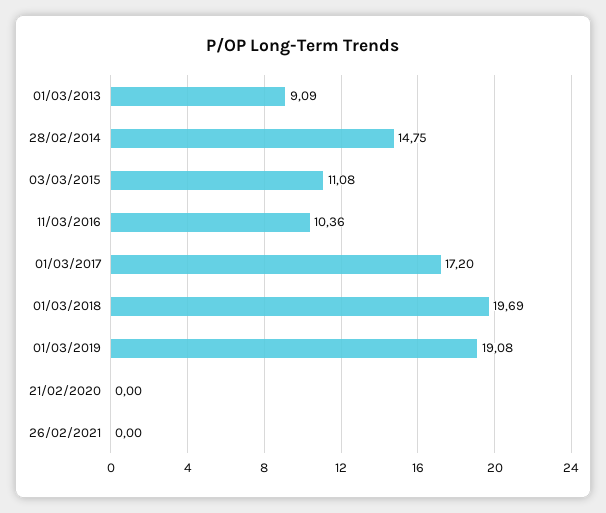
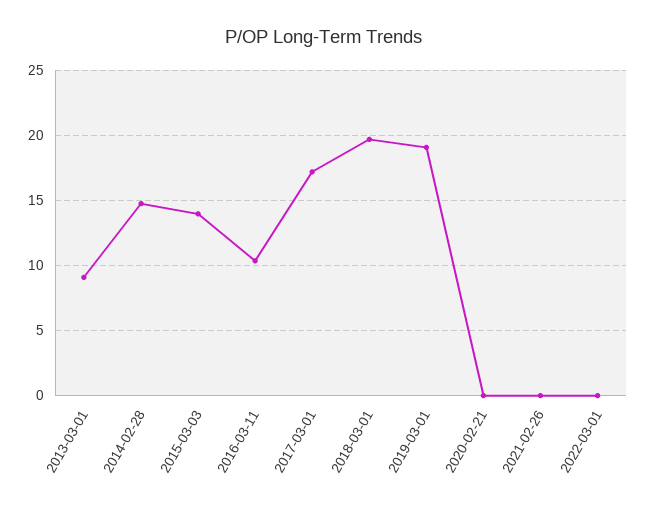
03/03/2015: 11.08 -> 14
2022-03-01: none -> 0

